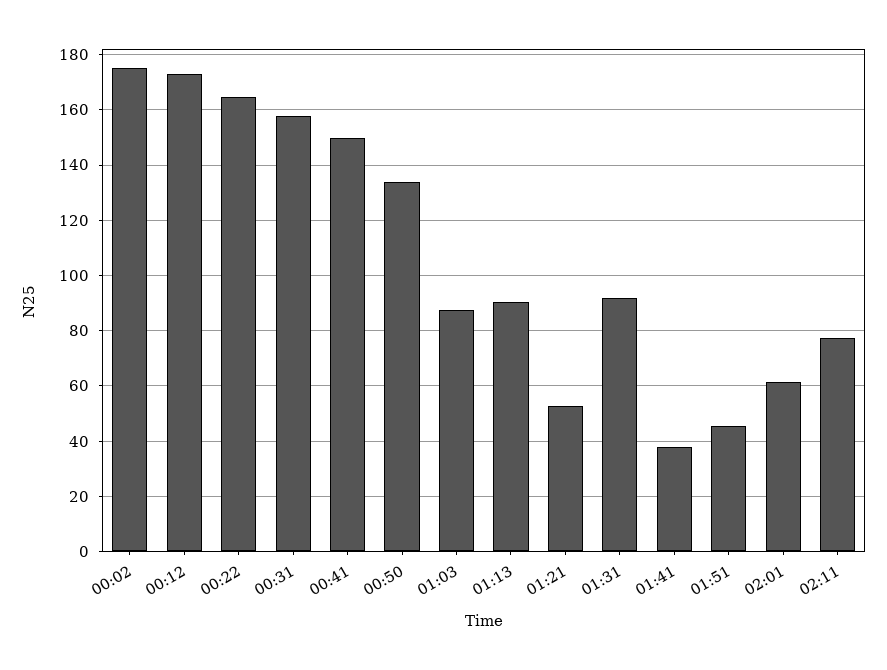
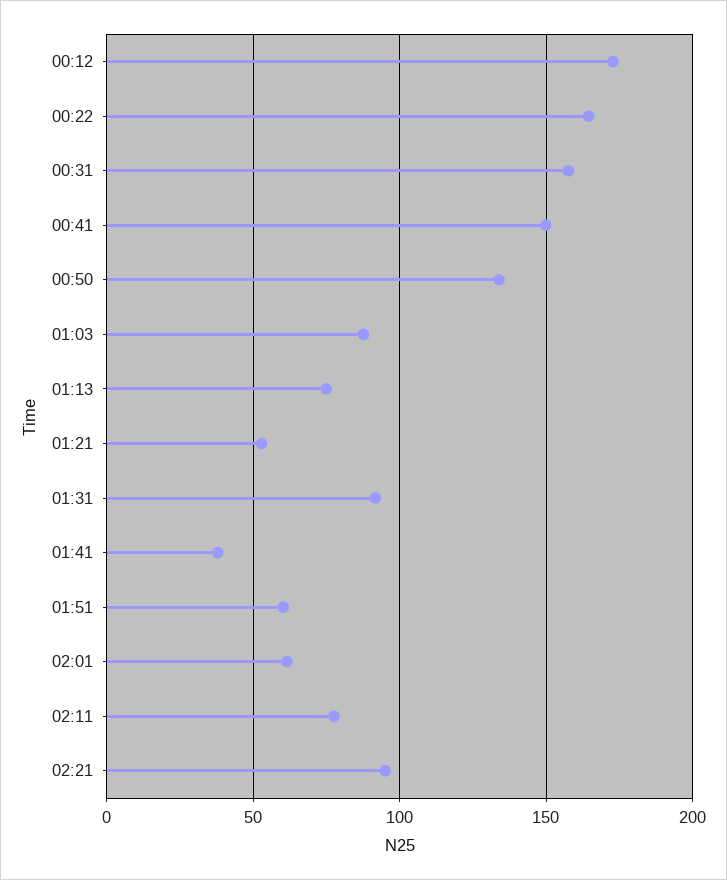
00:02: 175 -> none
01:13: 90 -> 75
01:51: 45 -> 60
02:21: none -> 95

